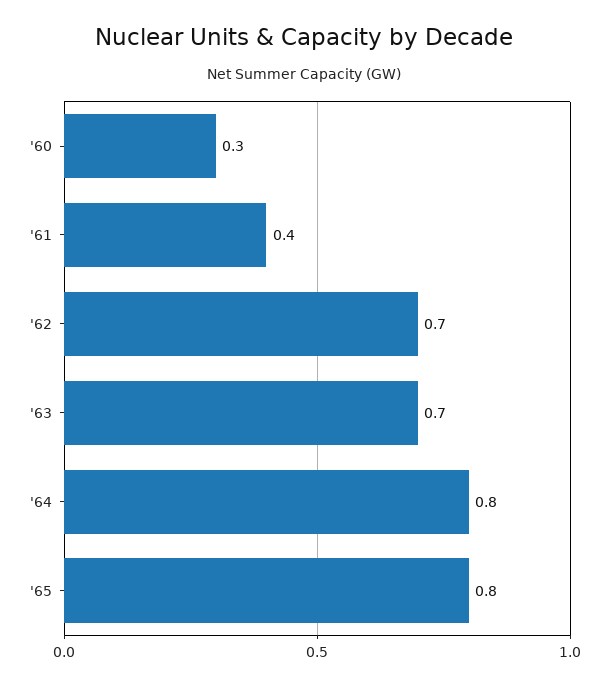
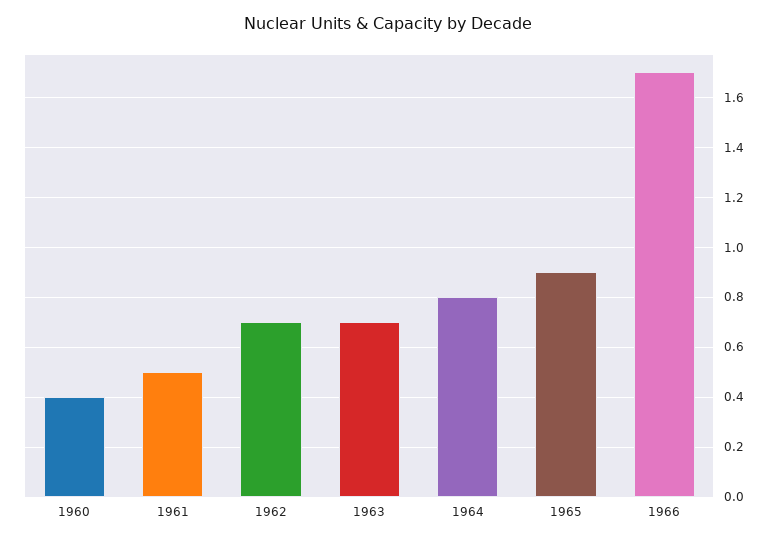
'60: 0.3 -> 0.4
'61: 0.4 -> 0.5
'65: 0.8 -> 0.9
1966: none -> 1.7

